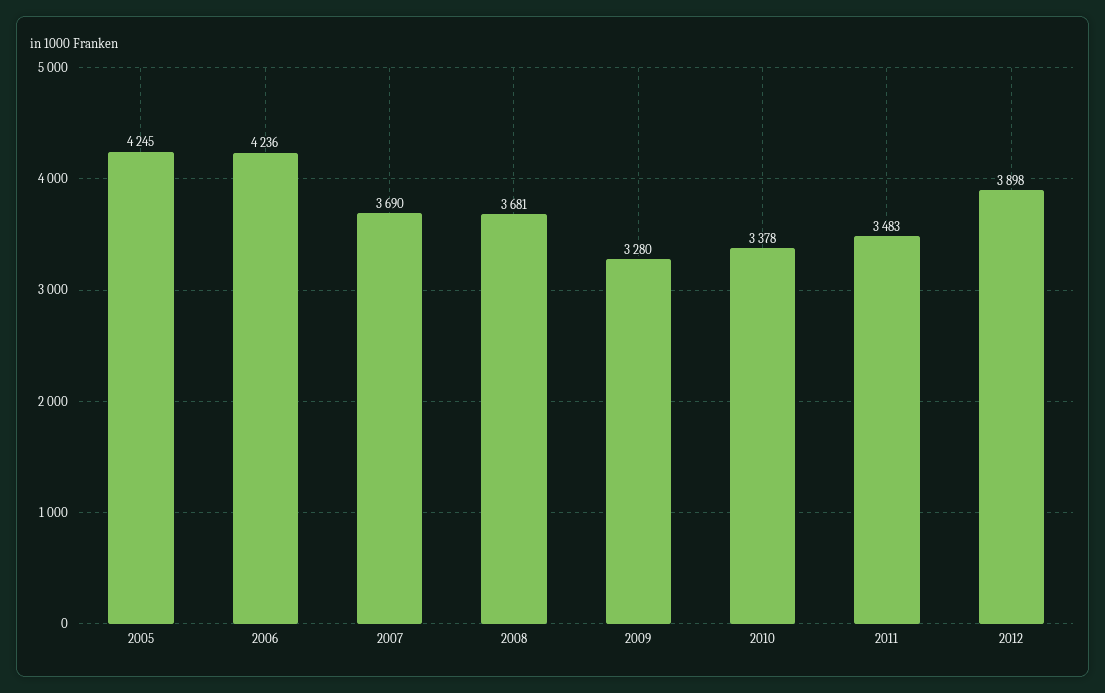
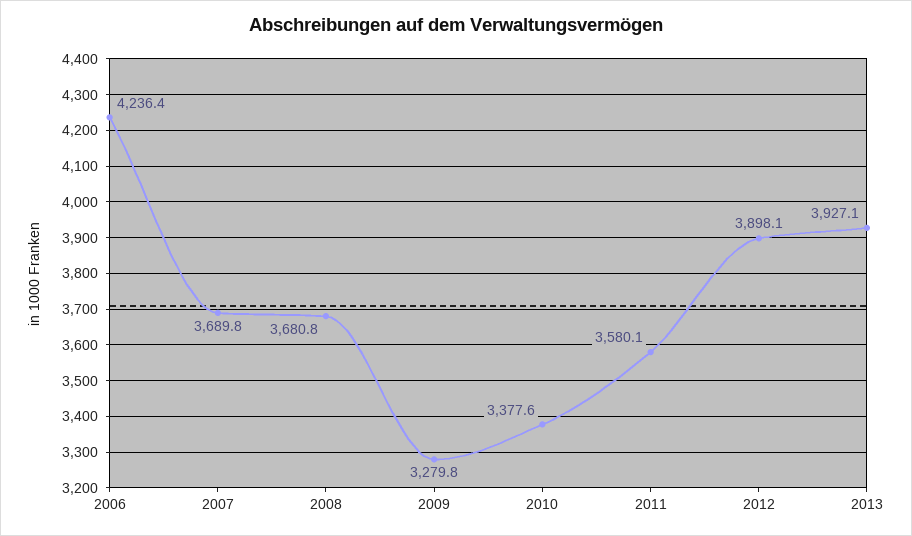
2005: 4245 -> none
2011: 3483 -> 3580.1
2013: none -> 3927.1

